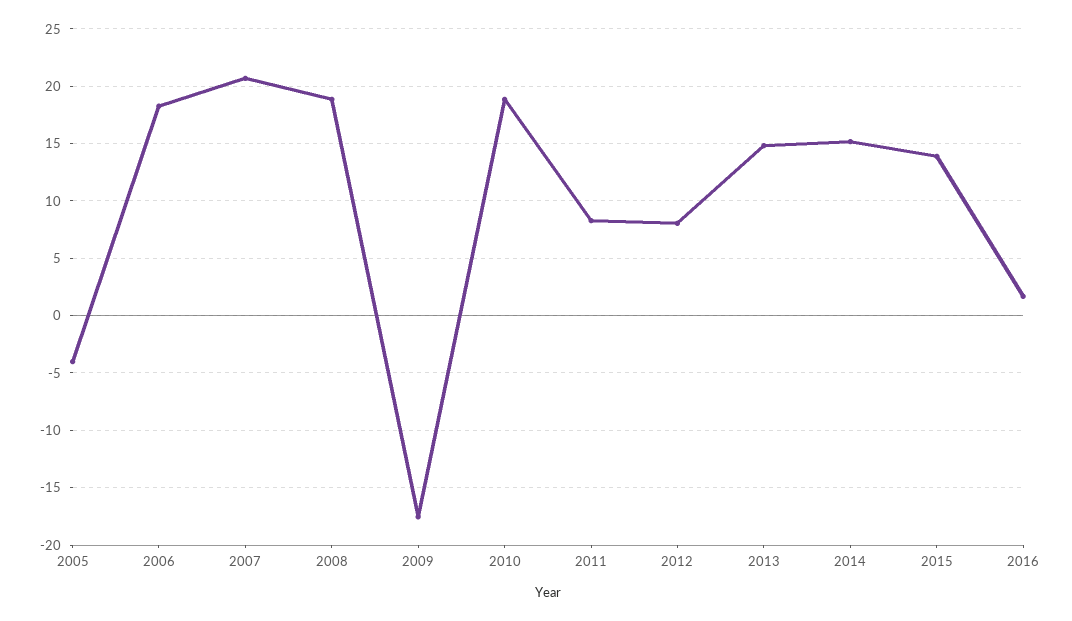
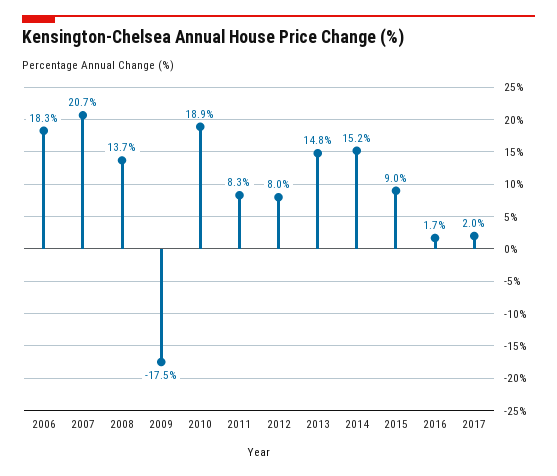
2005: -4 -> none
2008: 19 -> 13.7
2015: 14 -> 9
2017: none -> 2

